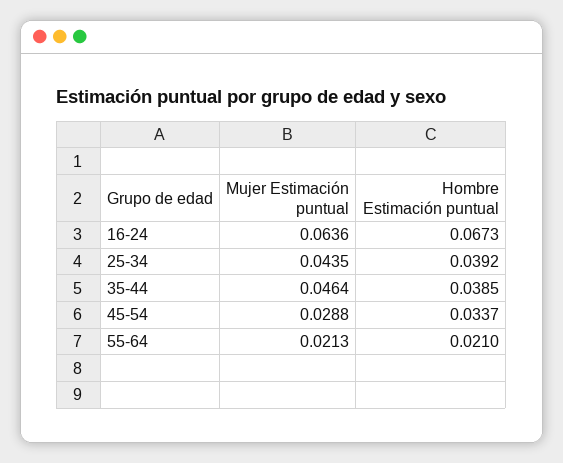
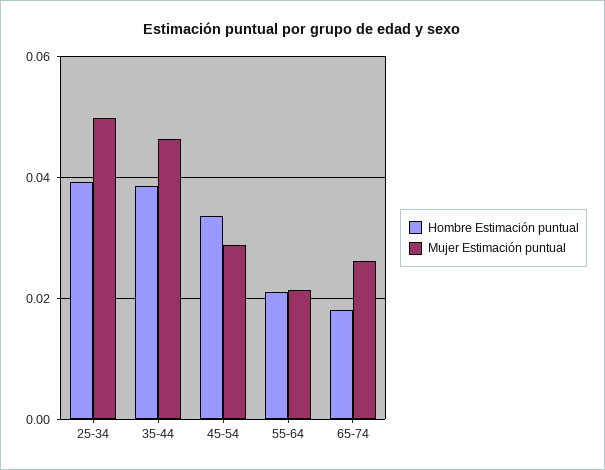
Mujer Estimación puntual, 16-24: 0.0636 -> none
Hombre Estimación puntual, 16-24: 0.0673 -> none
Mujer Estimación puntual, 25-34: 0.0435 -> 0.05
Hombre Estimación puntual, 65-74: none -> 0.018
Mujer Estimación puntual, 65-74: none -> 0.026

